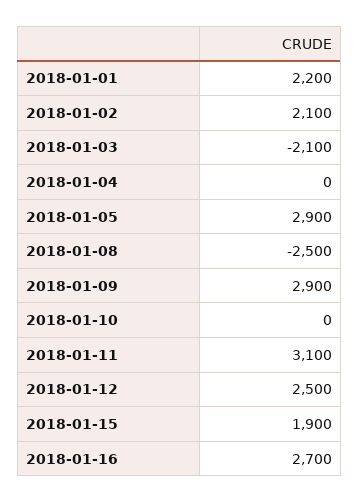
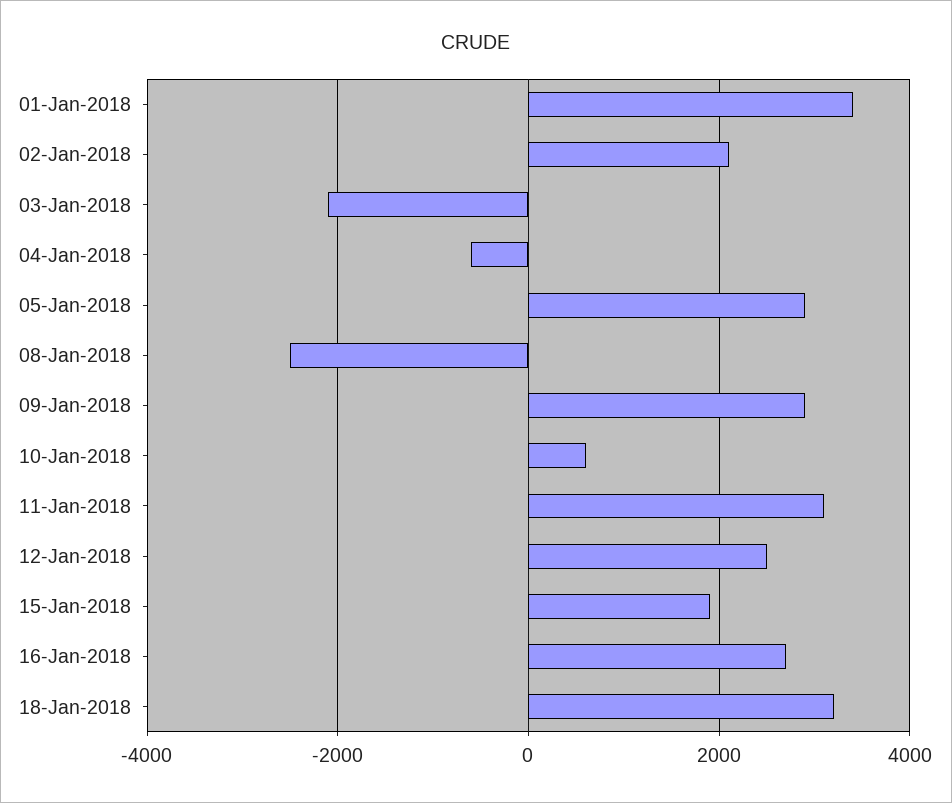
2018-01-01: 2200 -> 3400
2018-01-04: 0 -> -600
2018-01-10: 0 -> 600
18-Jan-2018: none -> 3200

